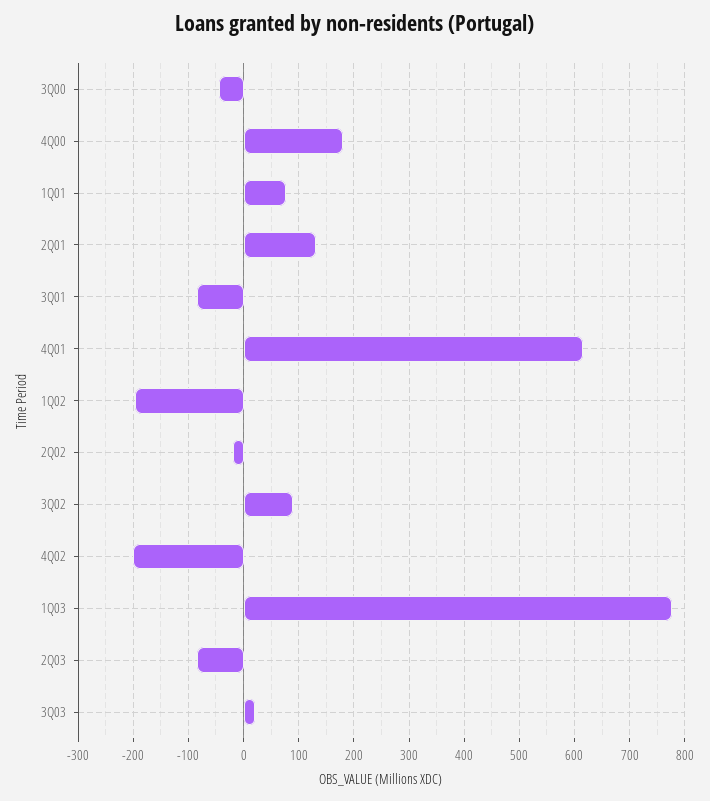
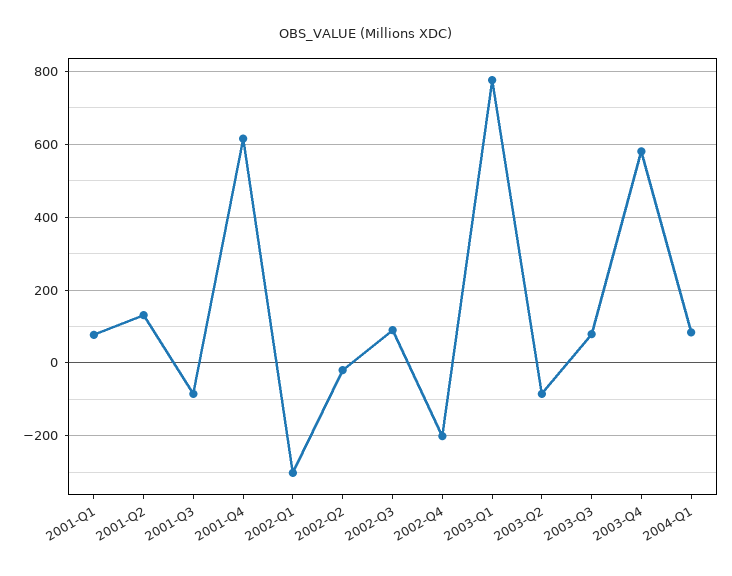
3Q00: -40 -> none
4Q00: 180 -> none
1Q02: -200 -> -300
3Q03: 20 -> 80
2003-Q4: none -> 580
2004-Q1: none -> 80

